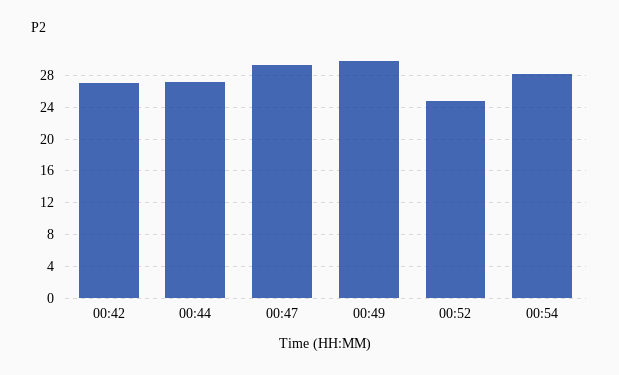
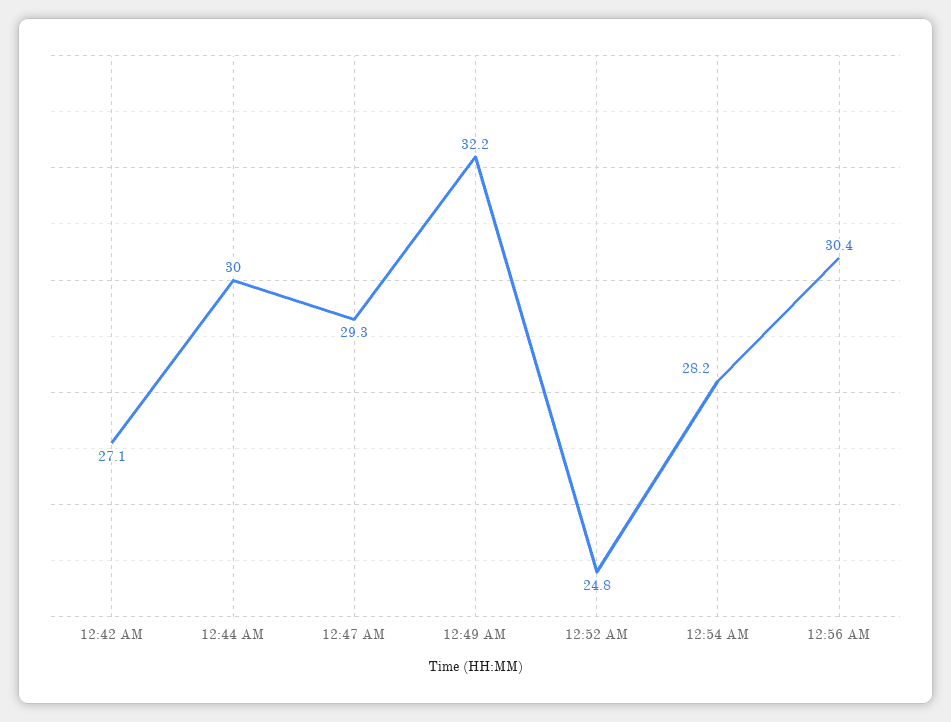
00:44: 27 -> 30
00:49: 30 -> 32.2
12:56 AM: none -> 30.4

